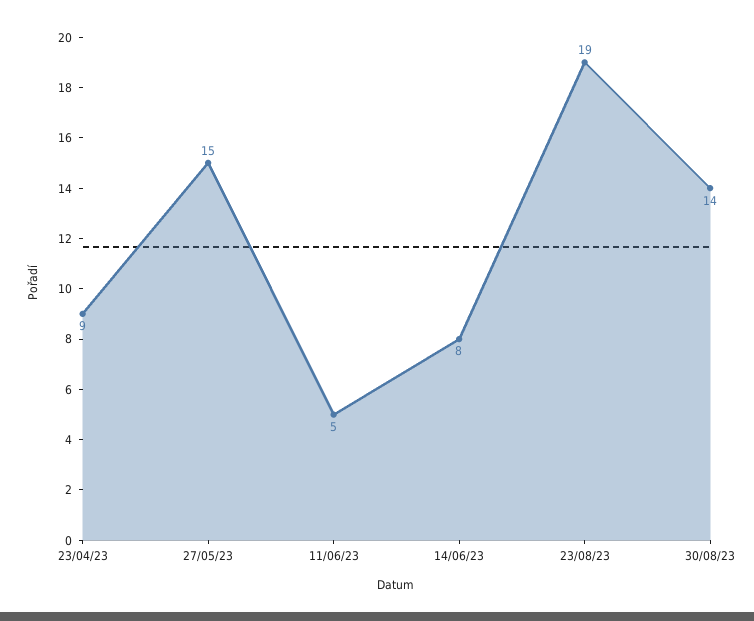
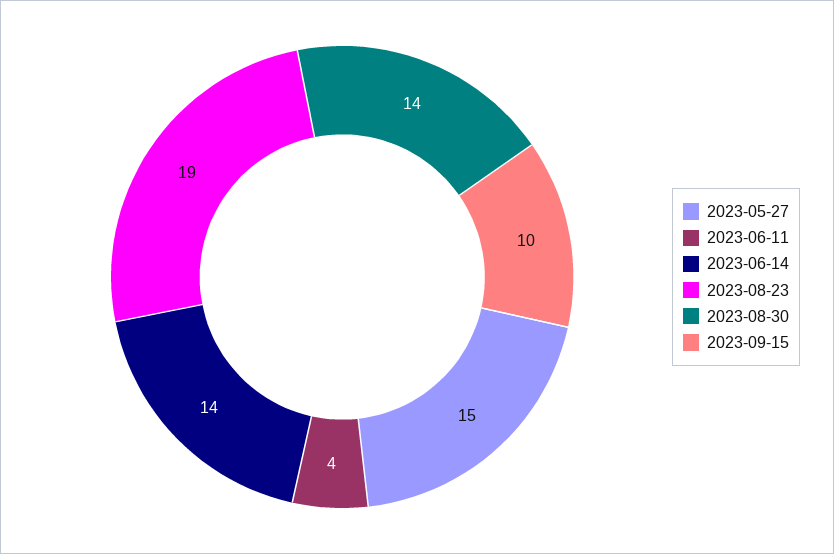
23/04/23: 9 -> none
11/06/23: 5 -> 4
14/06/23: 8 -> 14
2023-09-15: none -> 10

